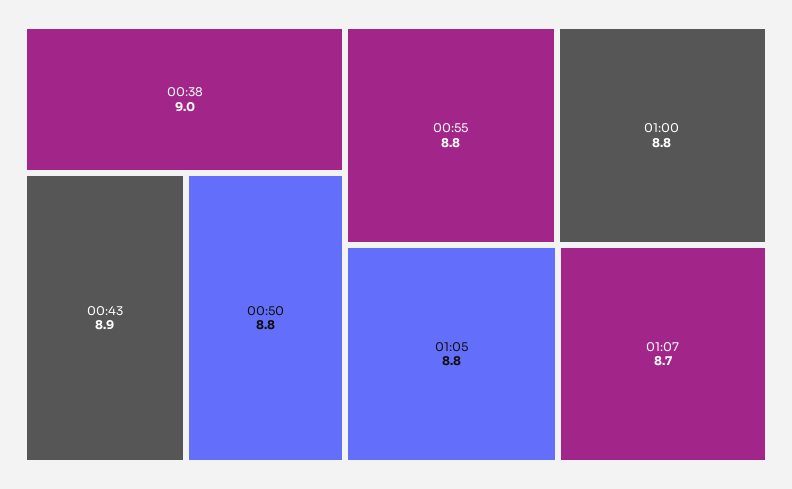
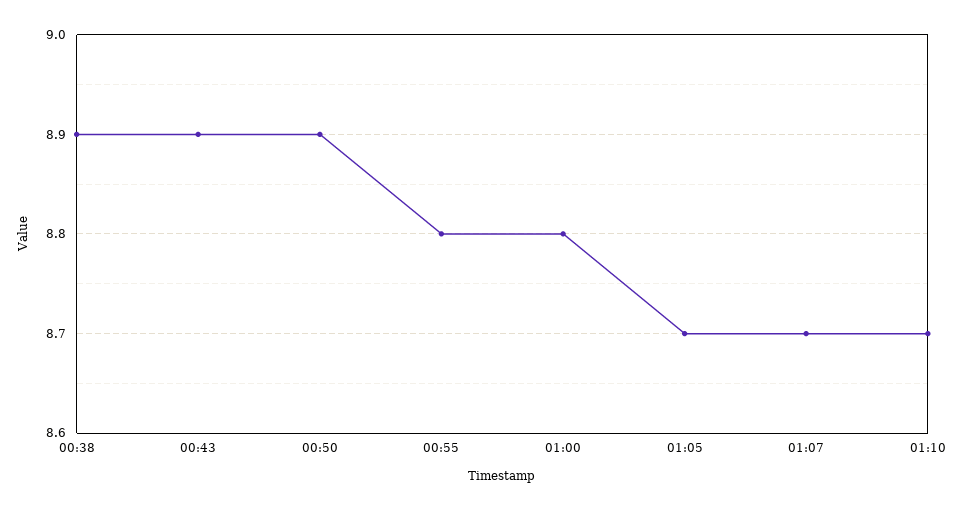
00:38: 9 -> 8.9
00:50: 8.8 -> 8.9
01:05: 8.8 -> 8.7
01:10: none -> 8.7

